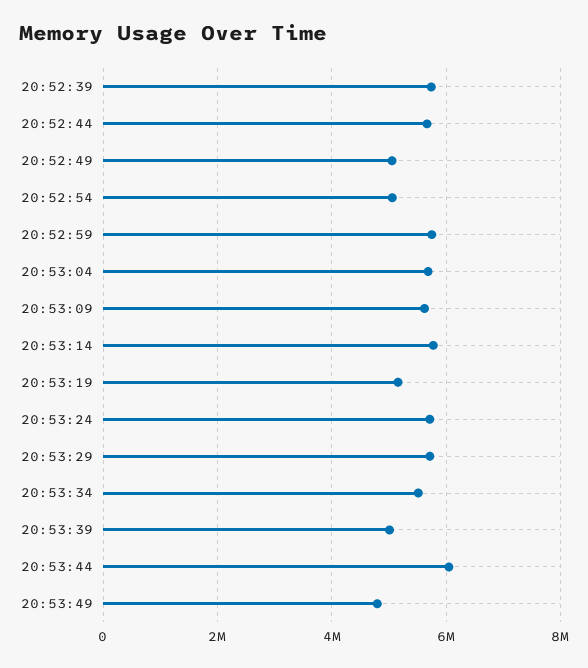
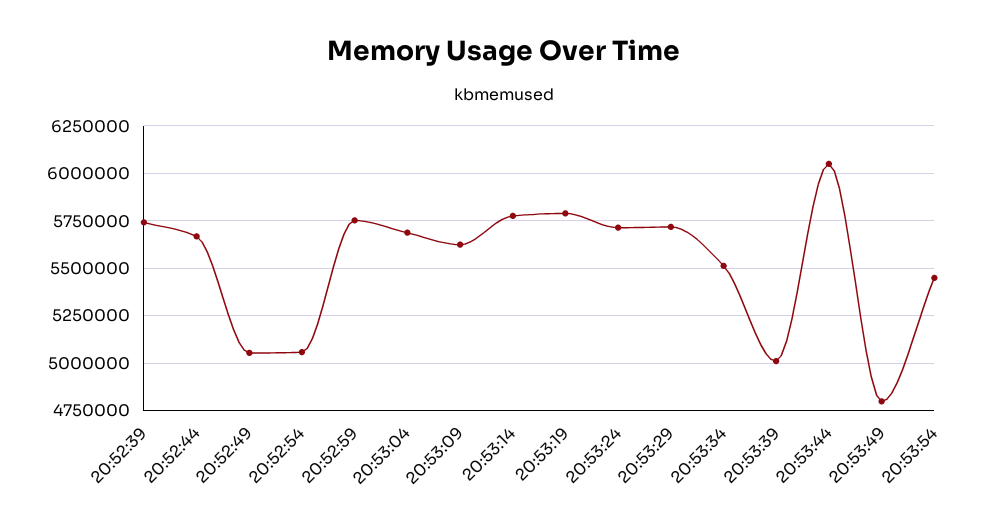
20:53:19: 5200000 -> 5800000
20:53:54: none -> 5450000

